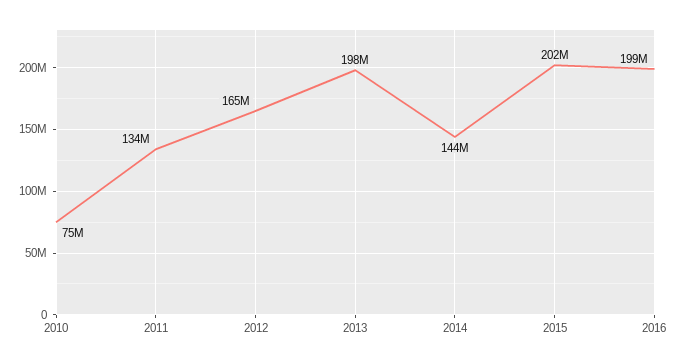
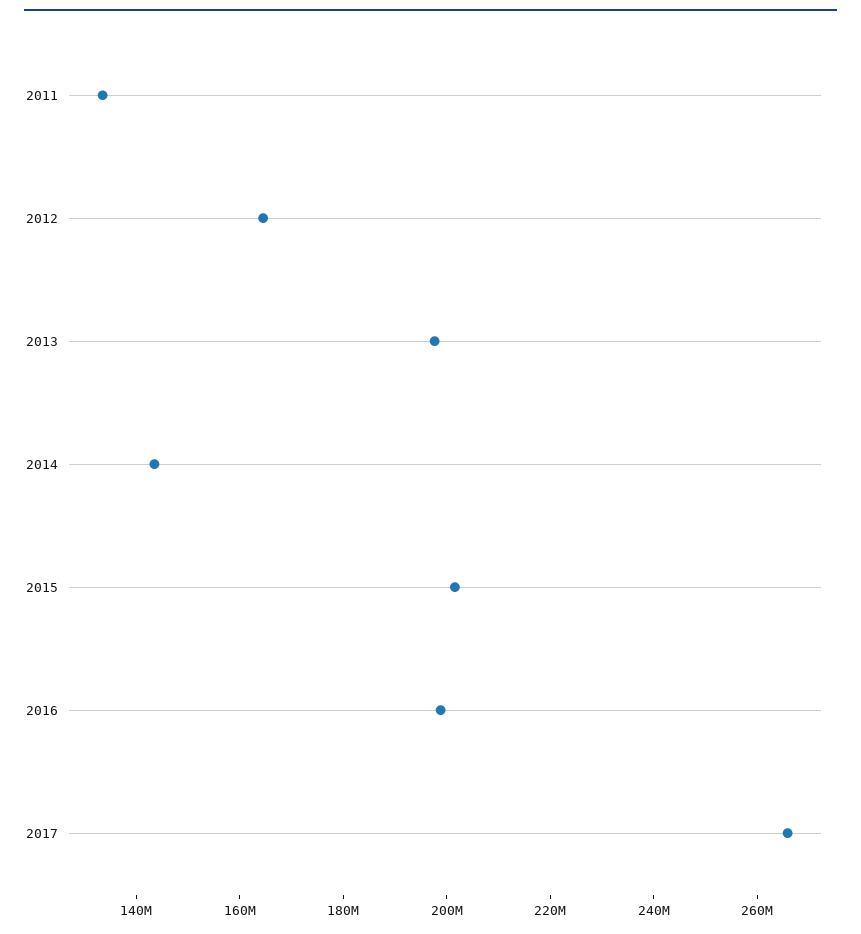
2010: 75000000 -> none
2017: none -> 265000000

